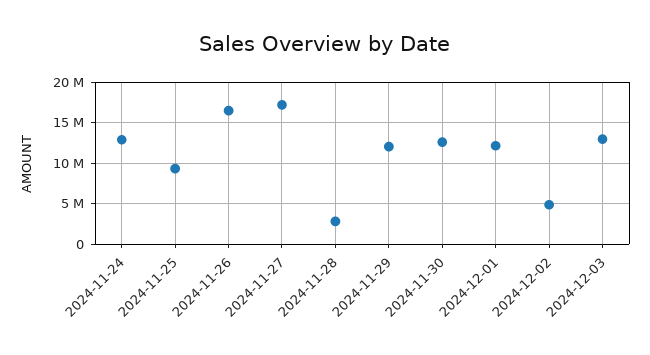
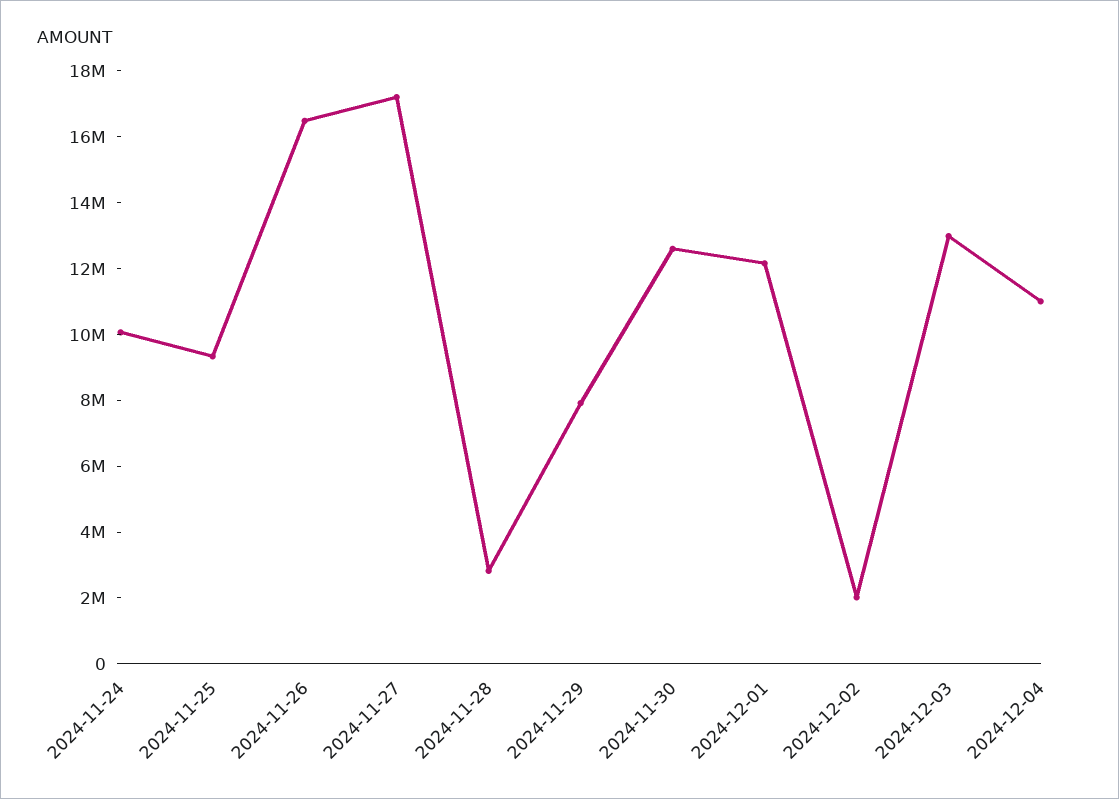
2024-11-24: 13000000 -> 10000000
2024-11-29: 12000000 -> 8000000
2024-12-02: 5000000 -> 2000000
2024-12-04: none -> 11000000

